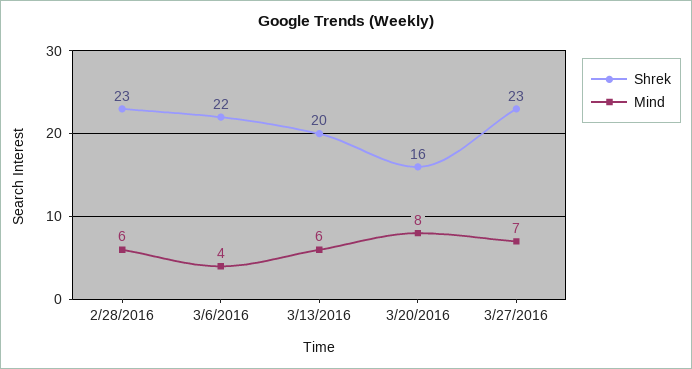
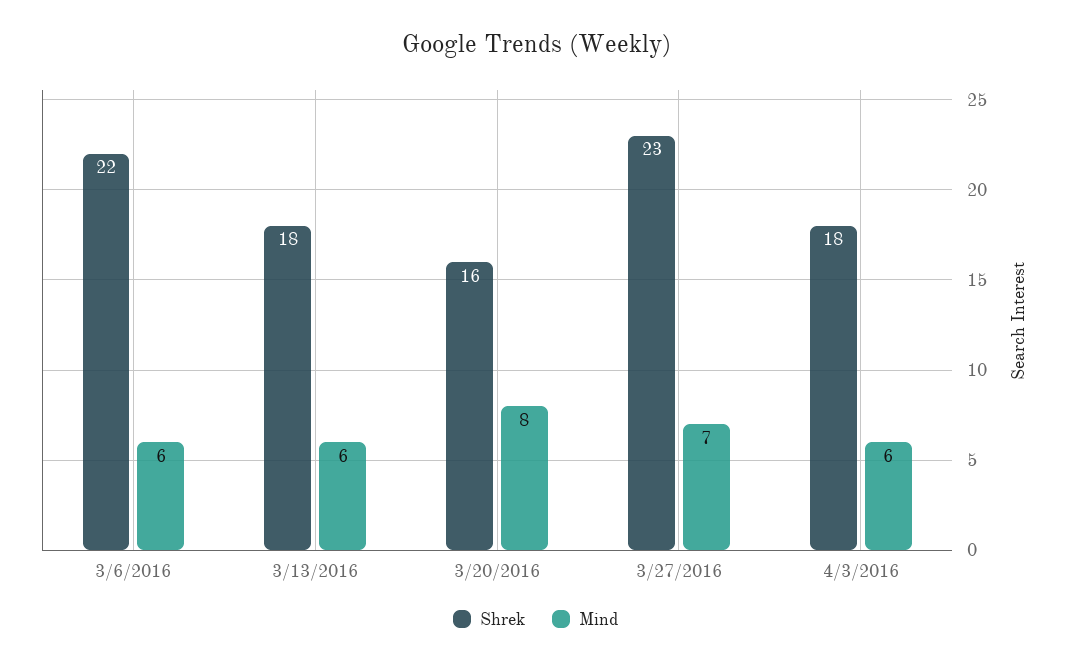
Shrek, 2/28/2016: 23 -> none
Mind, 2/28/2016: 6 -> none
Mind, 3/6/2016: 4 -> 6
Shrek, 3/13/2016: 20 -> 18
Shrek, 4/3/2016: none -> 18
Mind, 4/3/2016: none -> 6

